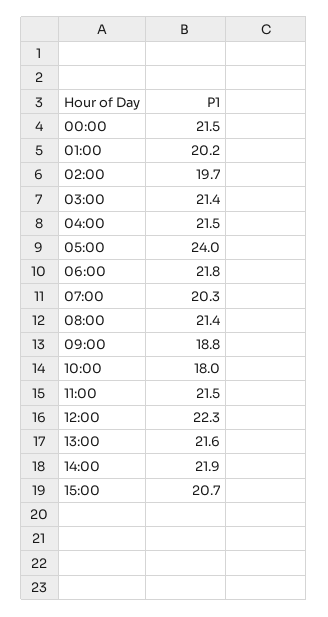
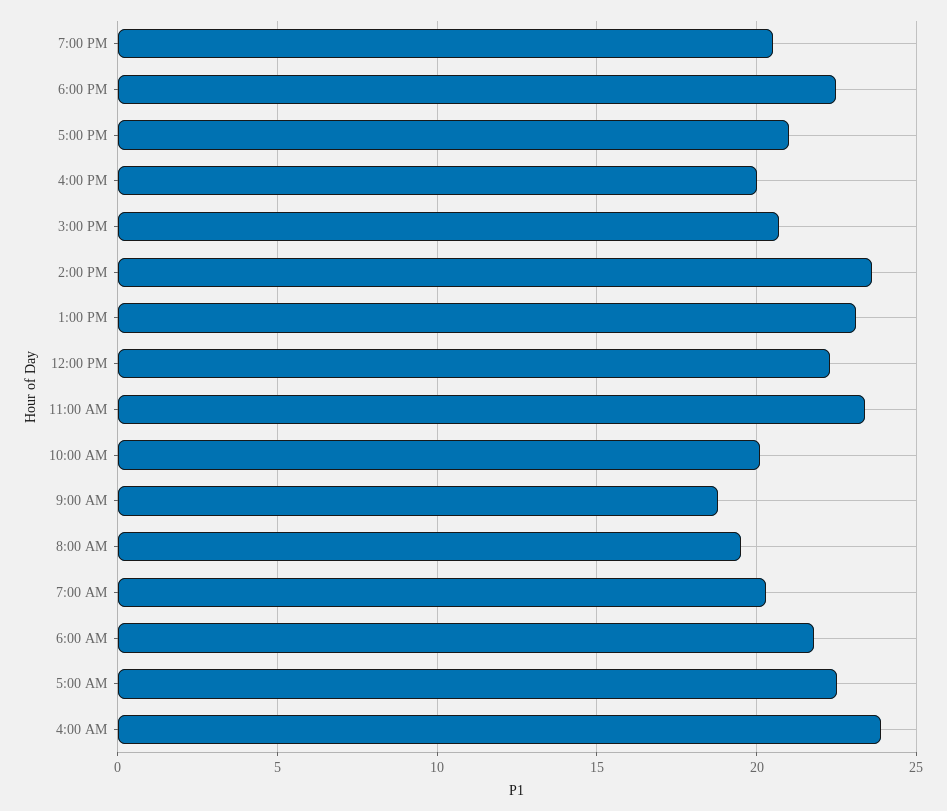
00:00: 21.5 -> none
01:00: 20.2 -> none
02:00: 19.7 -> none
03:00: 21.4 -> none
04:00: 21.5 -> 24
05:00: 24 -> 22.5
08:00: 21.4 -> 19.5
10:00: 18 -> 20
11:00: 21.5 -> 23.5
13:00: 21.6 -> 23
14:00: 21.9 -> 23.5
7:00 PM: none -> 20.5
6:00 PM: none -> 22.5
5:00 PM: none -> 21
4:00 PM: none -> 20

